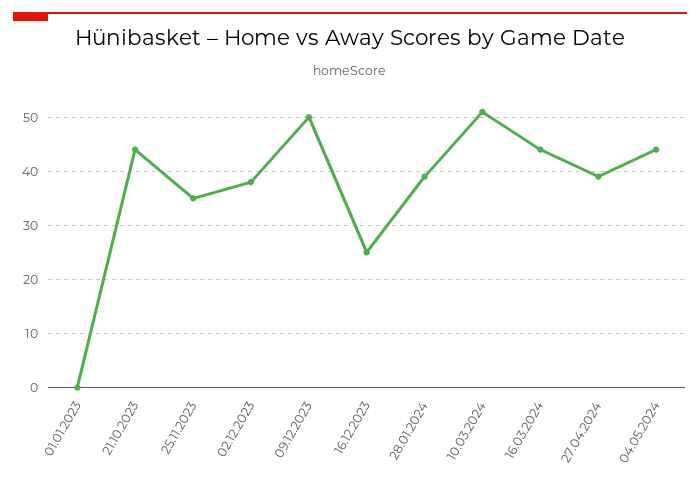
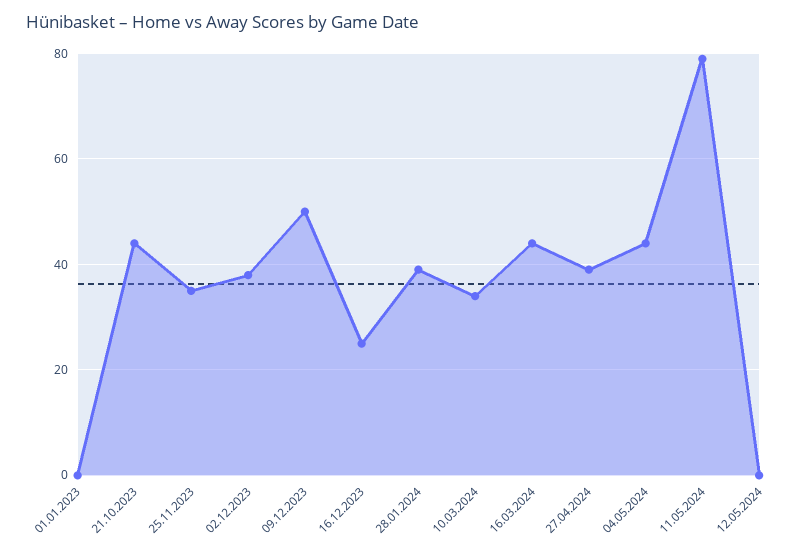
10.03.2024: 50 -> 35
11.05.2024: none -> 80
12.05.2024: none -> 0

